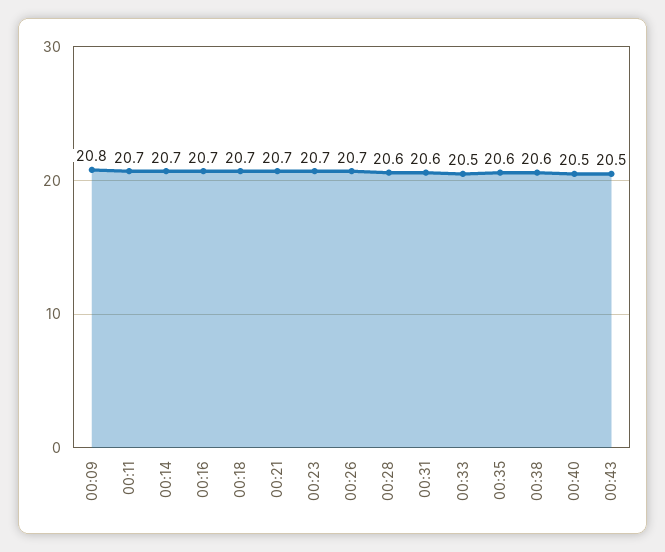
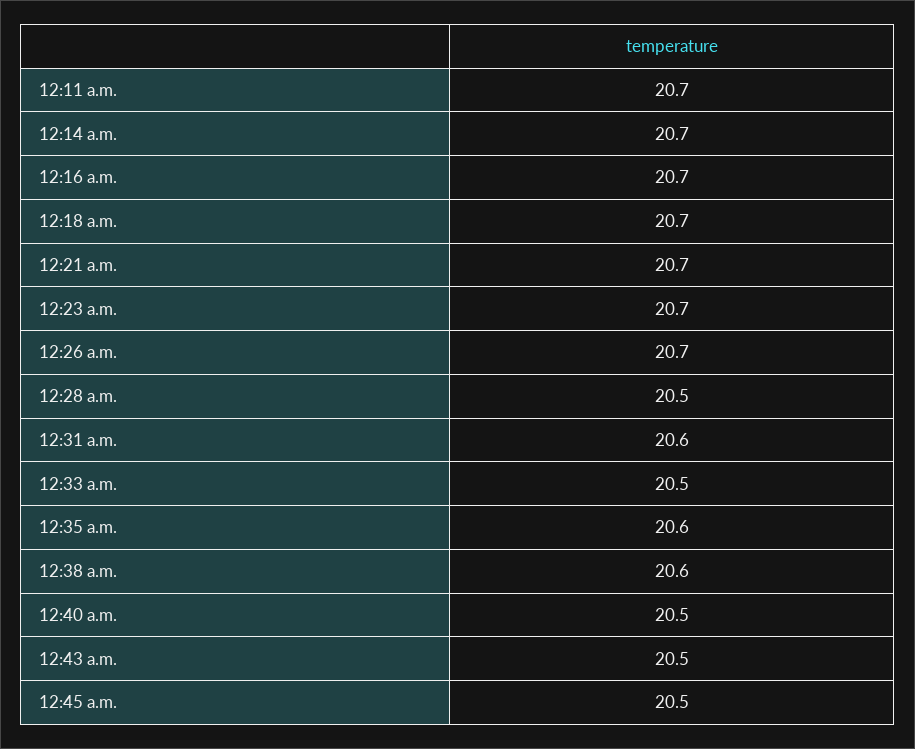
00:09: 20.8 -> none
00:28: 20.6 -> 20.5
12:45 a.m.: none -> 20.5

